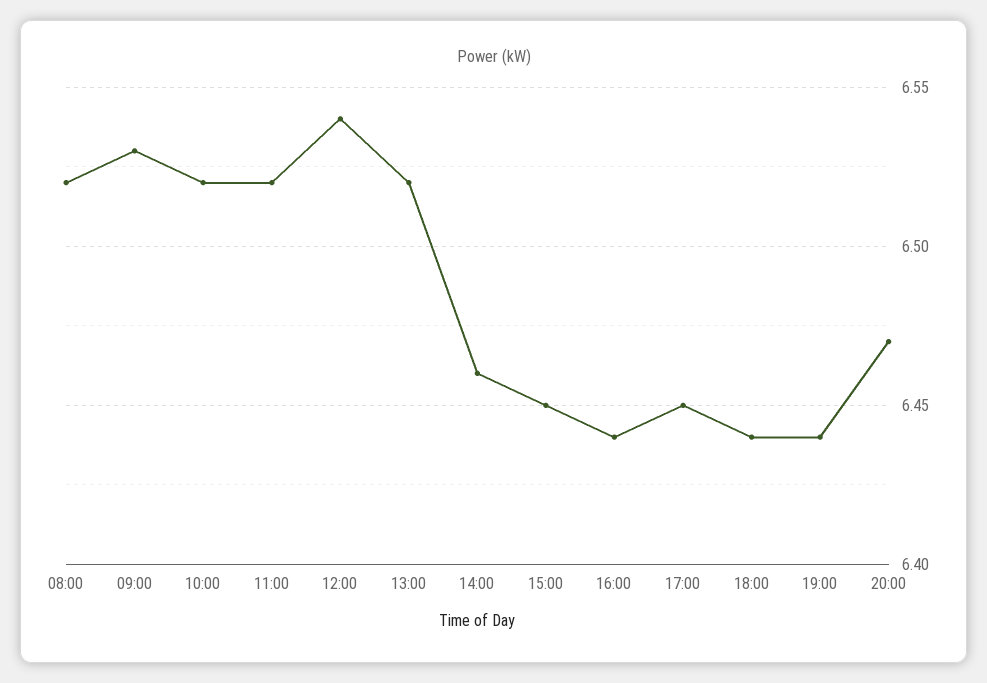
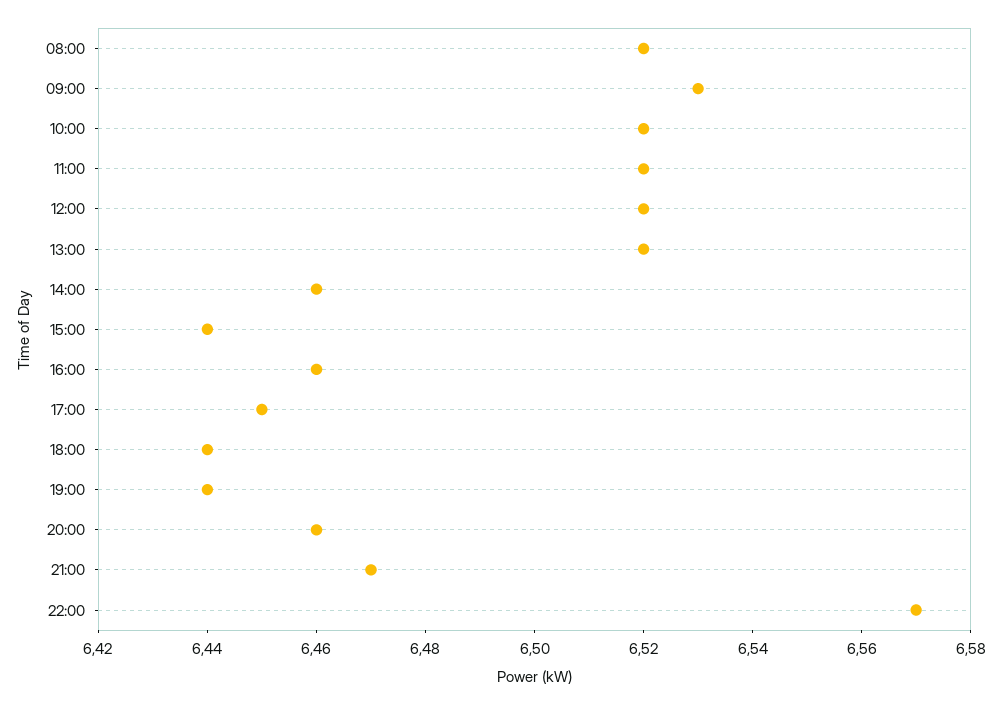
12:00: 6.54 -> 6.52
15:00: 6.45 -> 6.44
16:00: 6.44 -> 6.46
20:00: 6.47 -> 6.46
21:00: none -> 6.47
22:00: none -> 6.57

